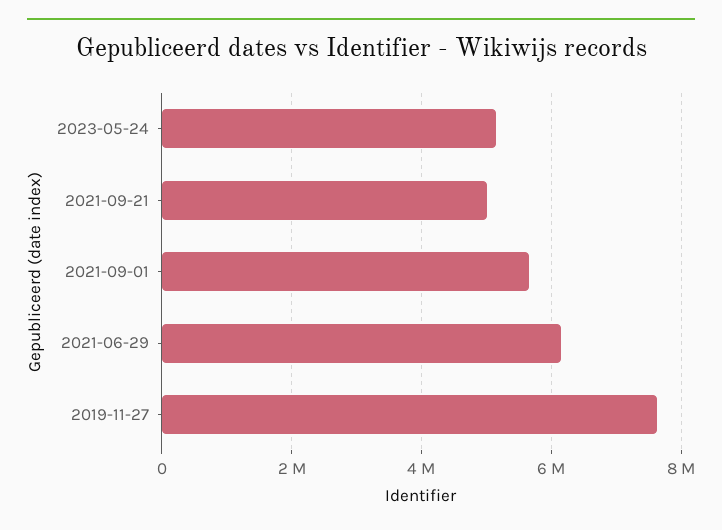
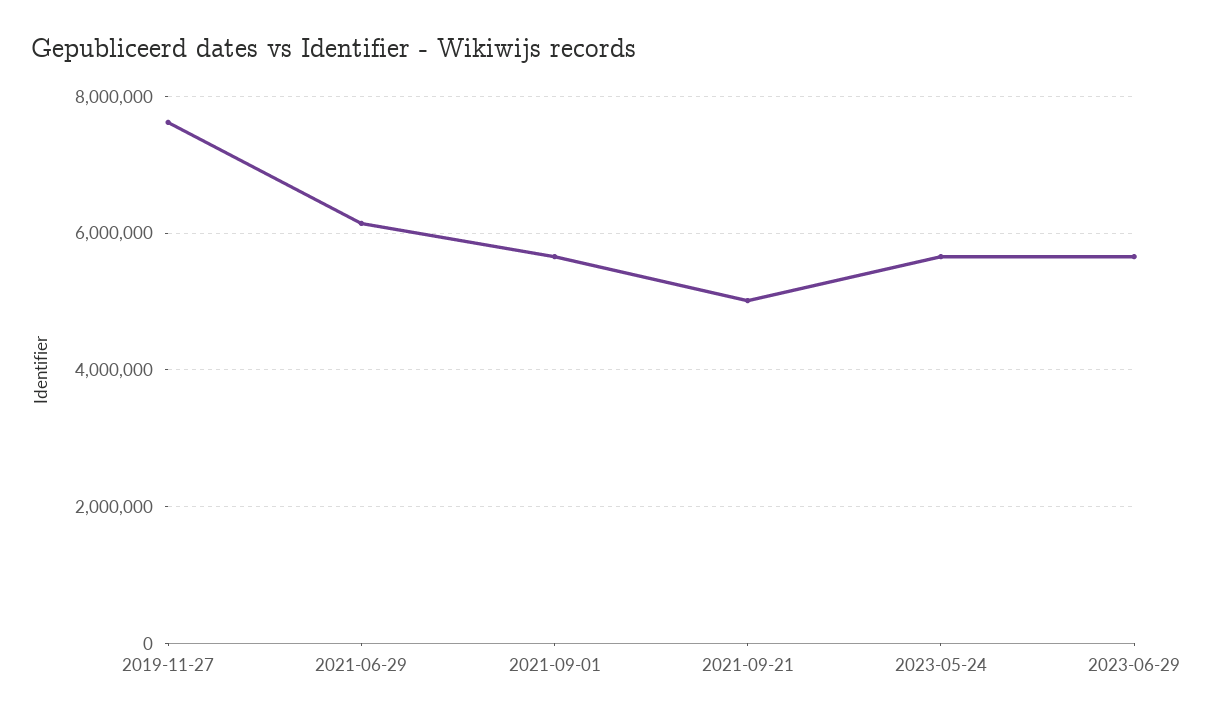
2023-05-24: 5200000 -> 5600000
2023-06-29: none -> 5600000

